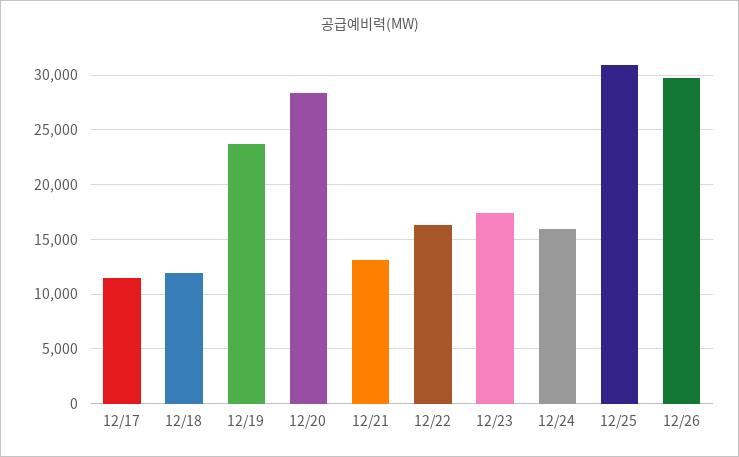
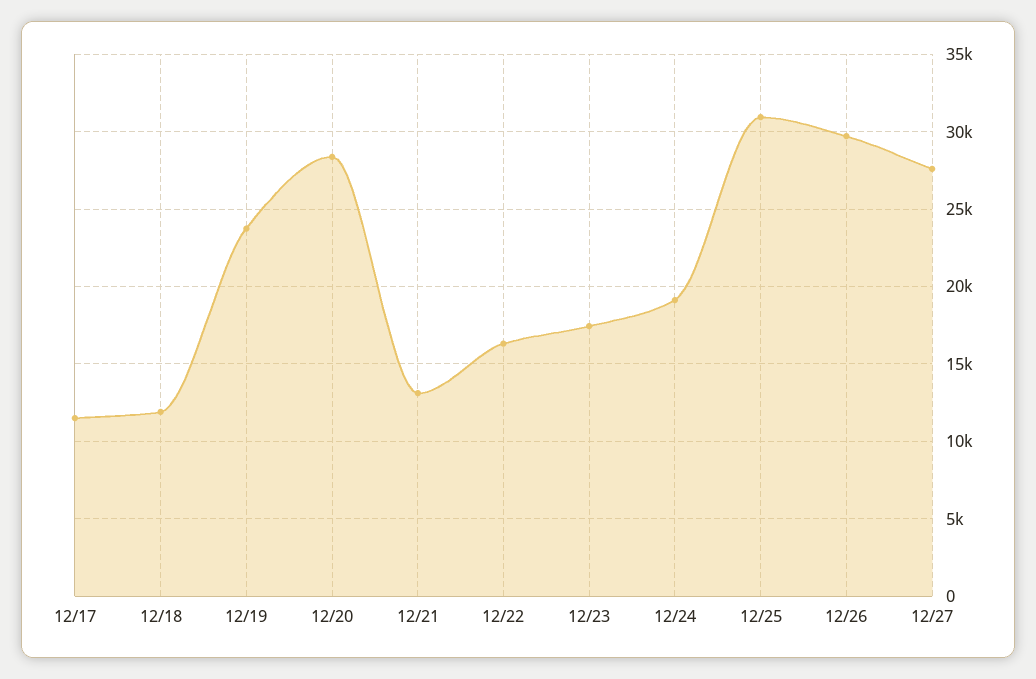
12/24: 16000 -> 19000
12/27: none -> 27500

